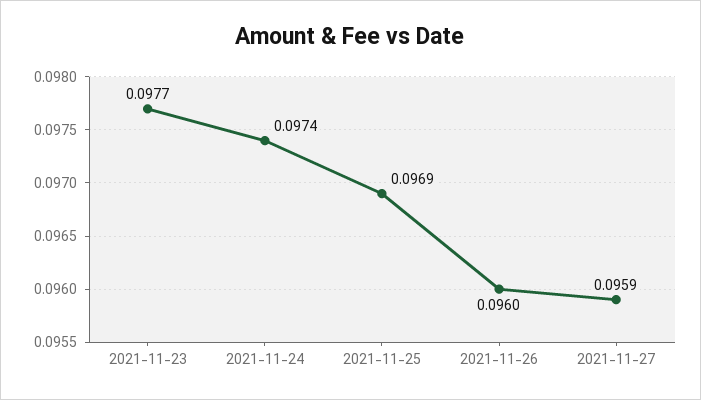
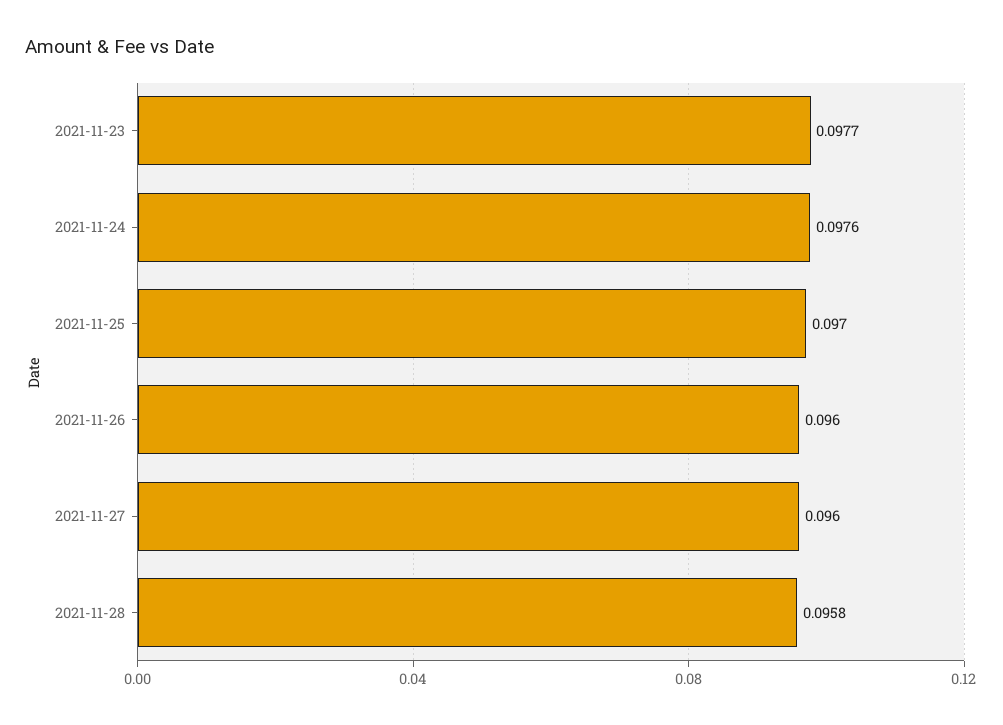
2021-11-24: 0.0974 -> 0.0976
2021-11-25: 0.0969 -> 0.097
2021-11-27: 0.0959 -> 0.096
2021-11-28: none -> 0.0958

